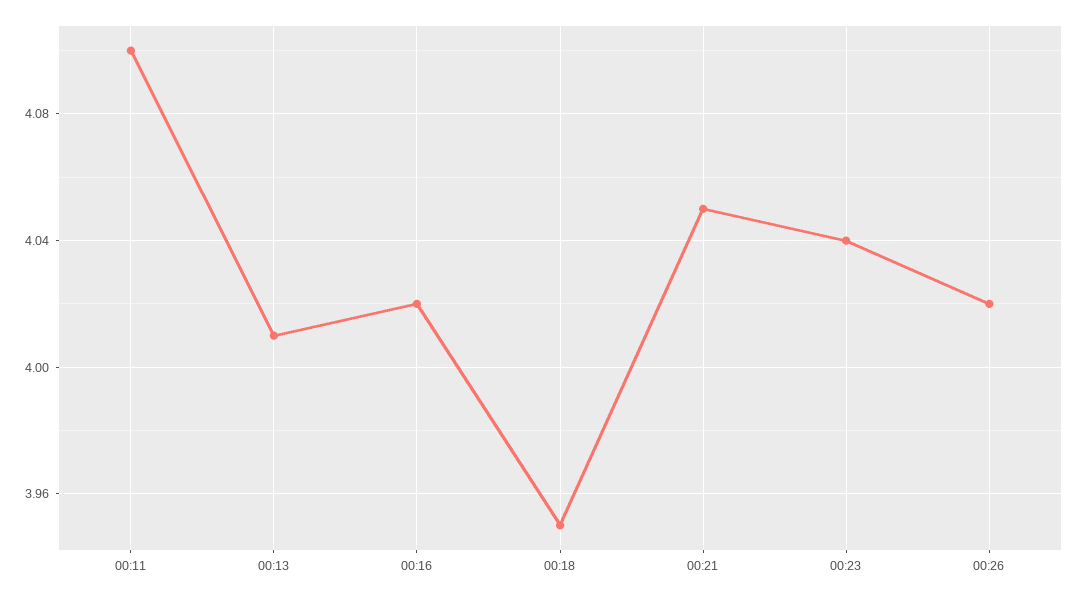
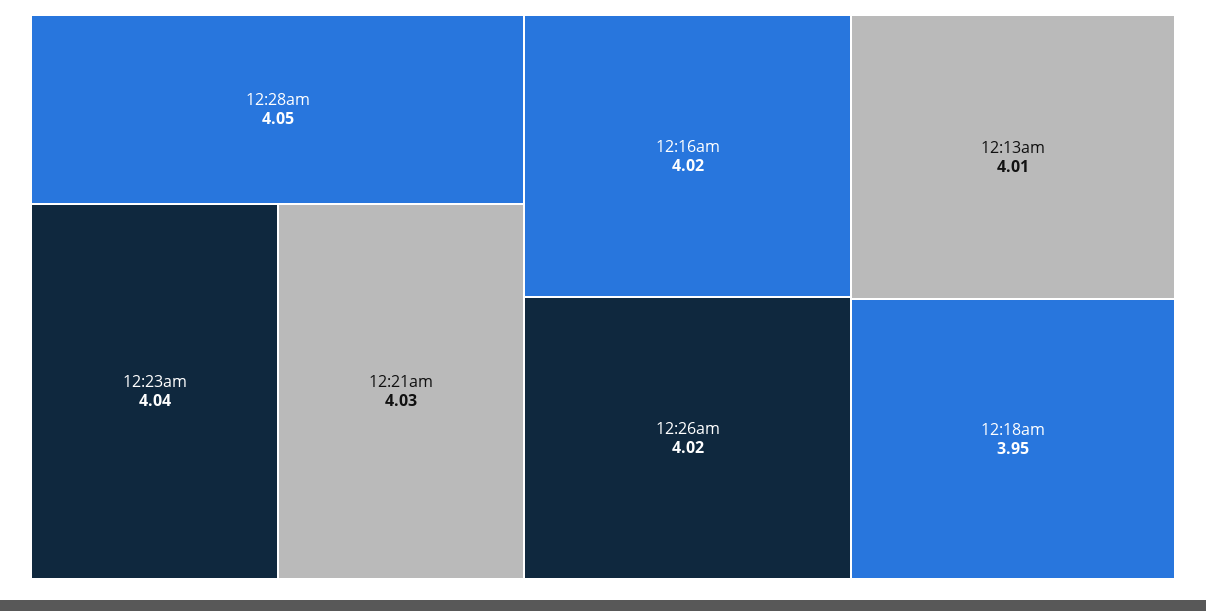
00:11: 4.1 -> none
00:21: 4.05 -> 4.03
12:28am: none -> 4.05

